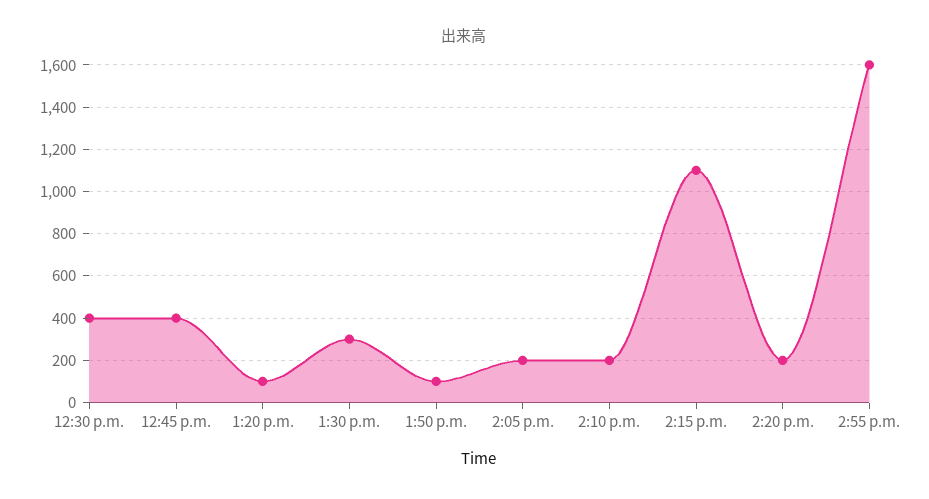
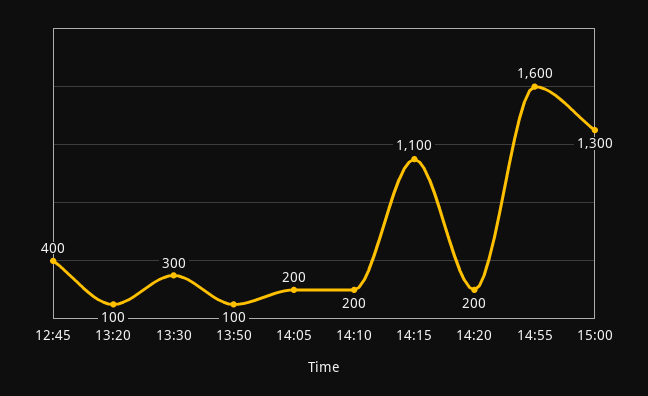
12:30 p.m.: 400 -> none
15:00: none -> 1300

